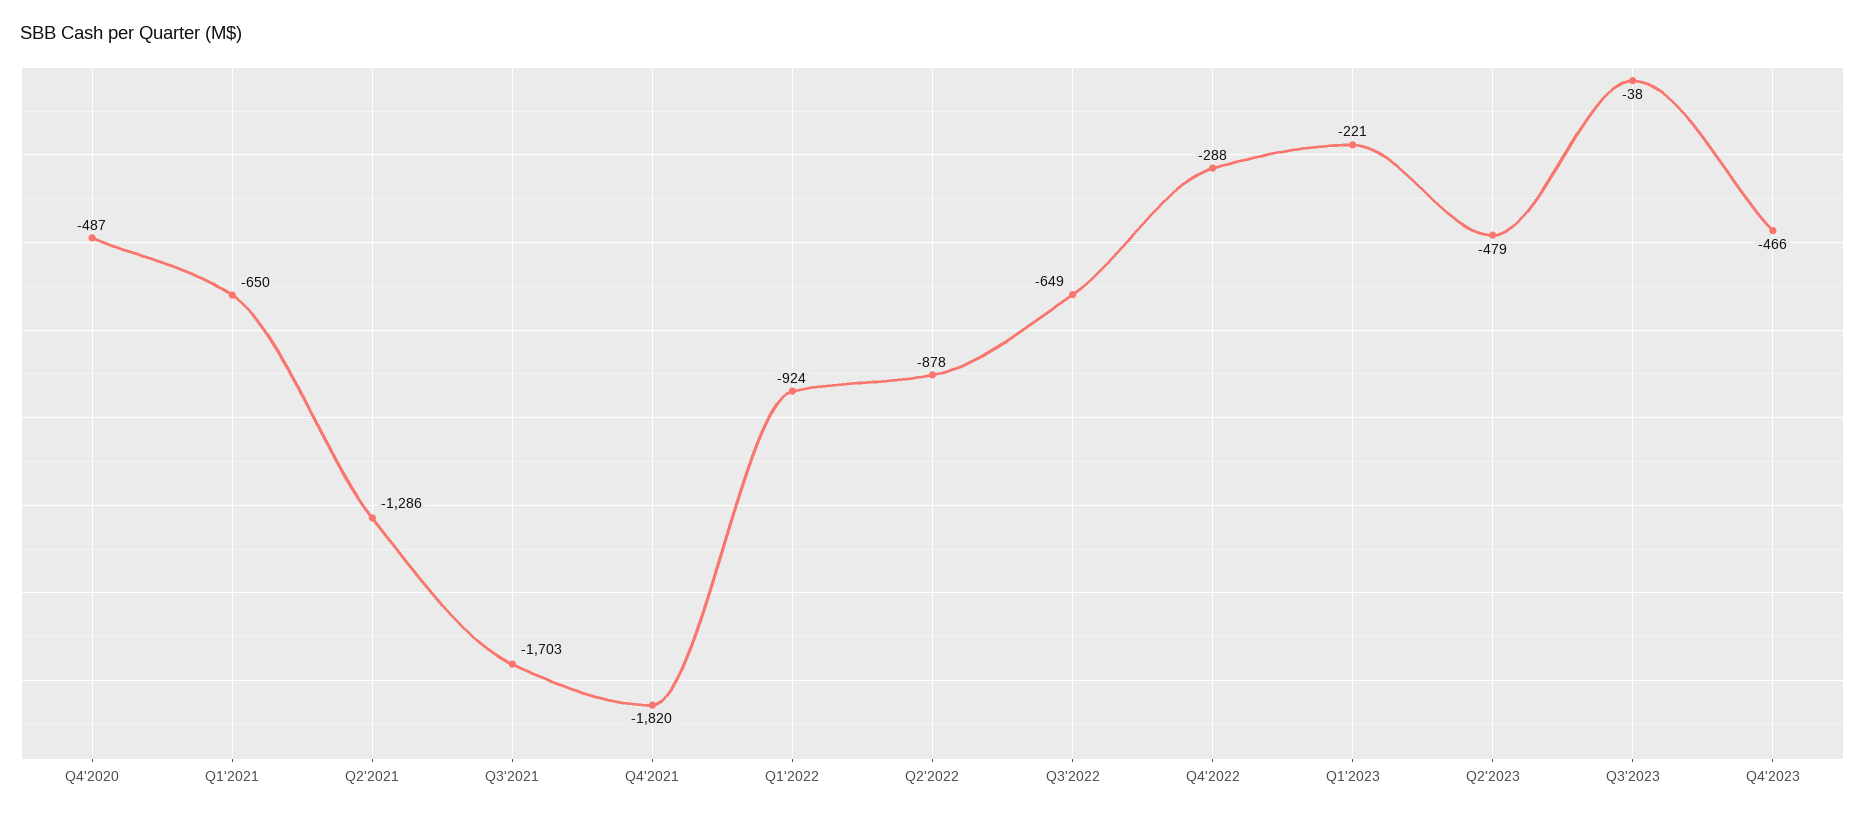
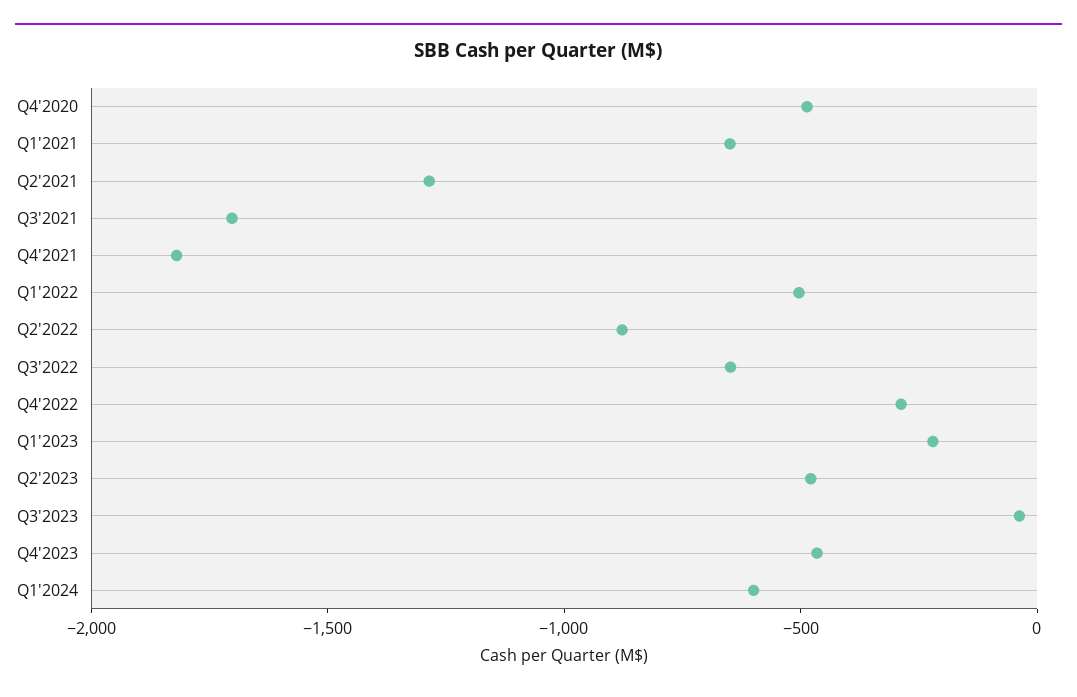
Q1'2022: -924 -> -500
Q1'2024: none -> -600

